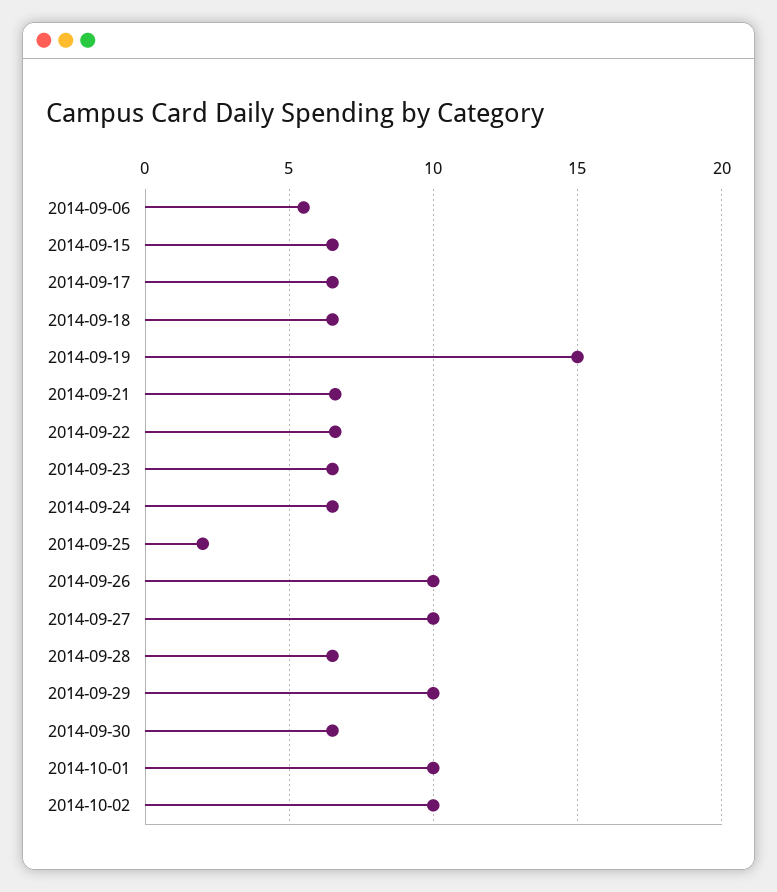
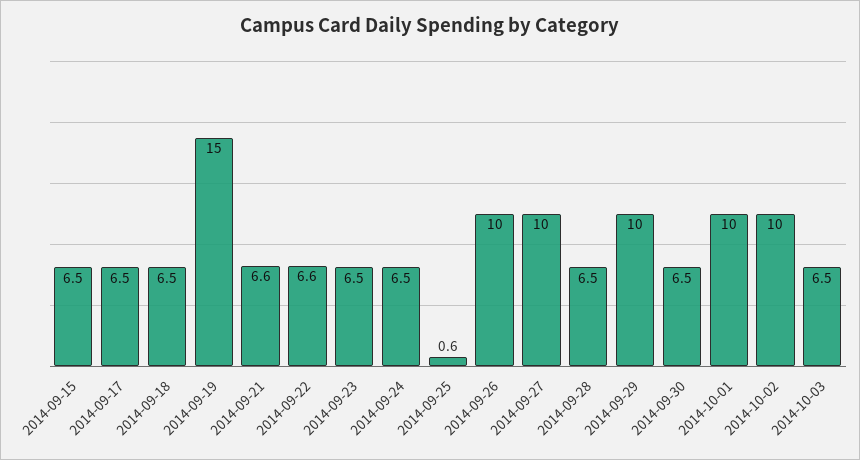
2014-09-06: 5.5 -> none
2014-09-25: 2 -> 0.6
2014-10-03: none -> 6.5

